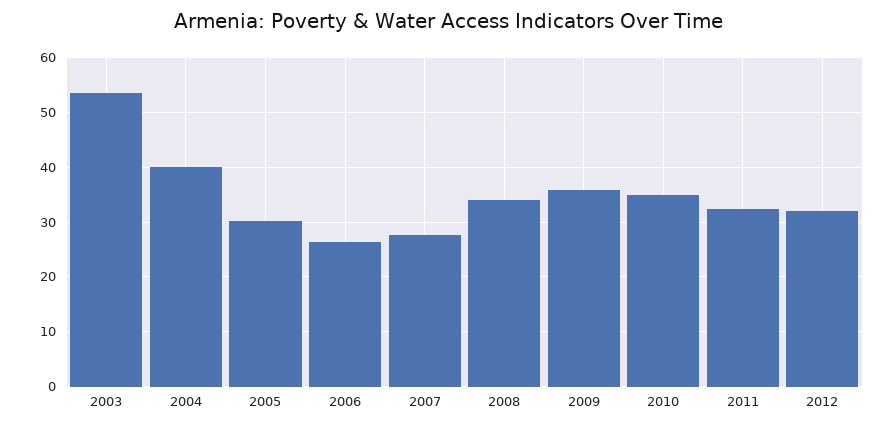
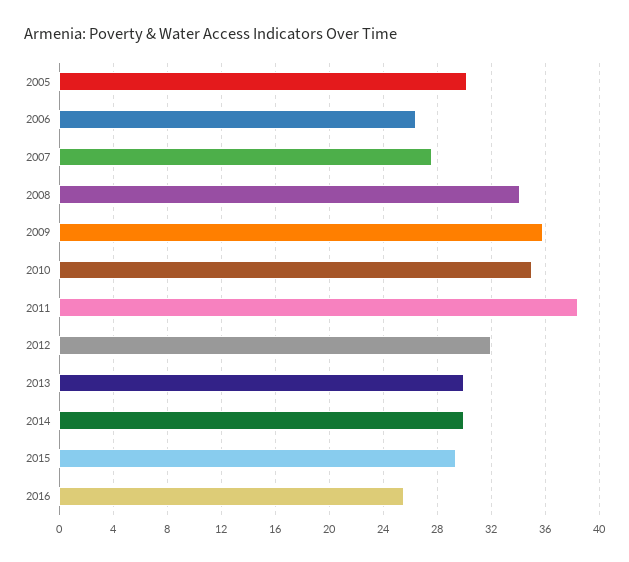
2003: 54 -> none
2004: 40 -> none
2011: 32 -> 38.5
2013: none -> 30
2014: none -> 30
2015: none -> 29.5
2016: none -> 25.5

